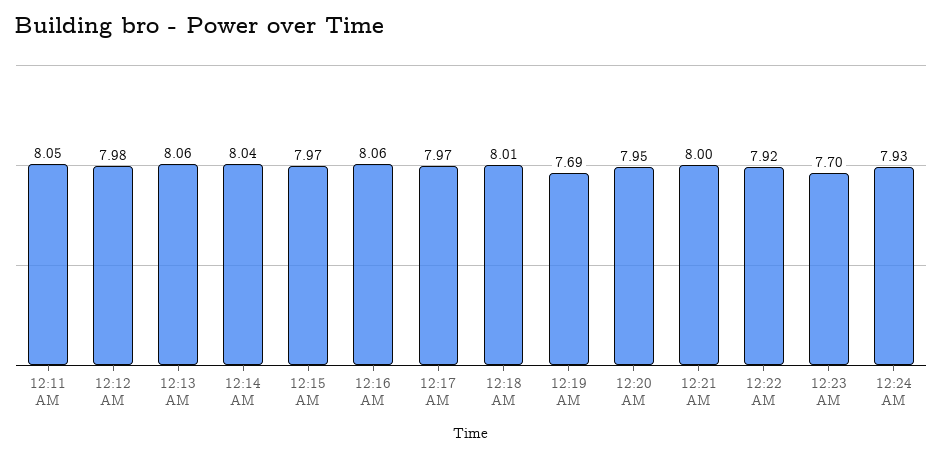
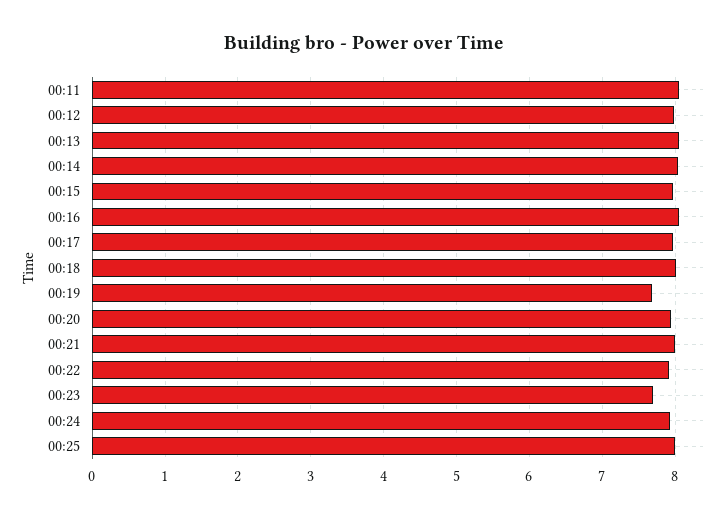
00:25: none -> 8

